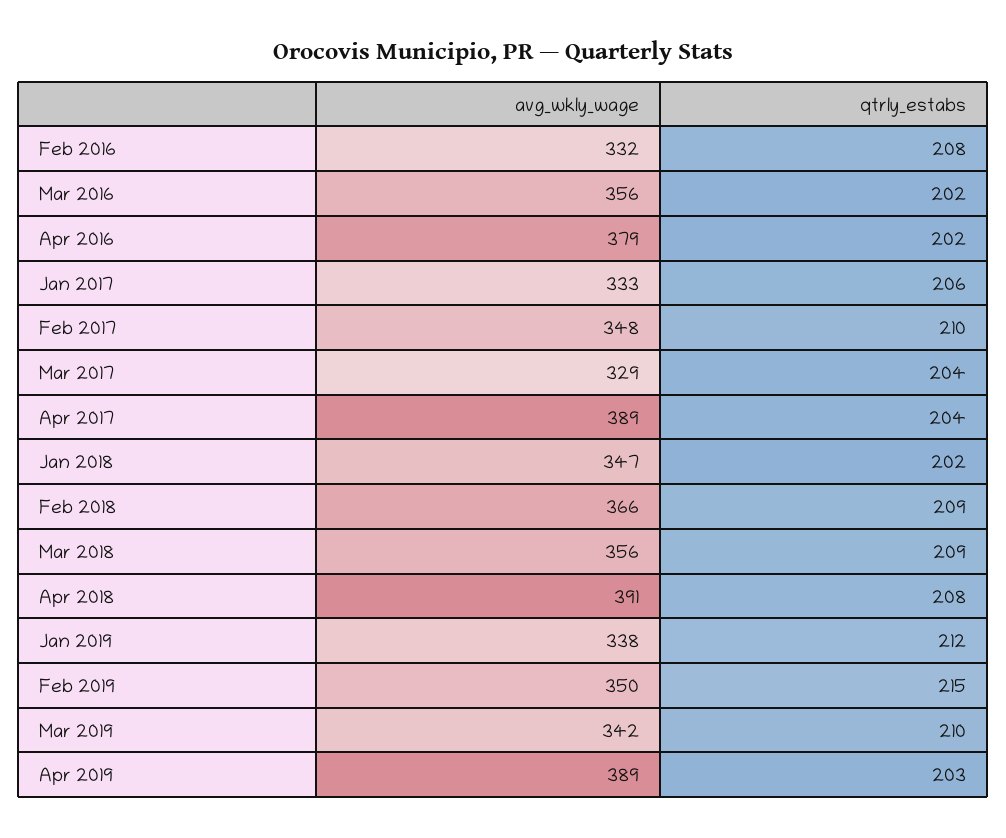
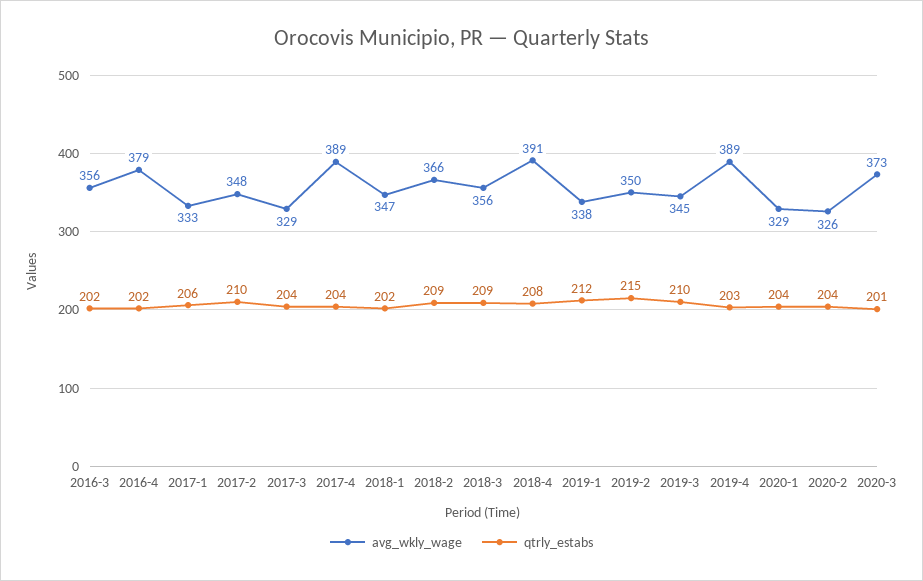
avg_wkly_wage, Feb 2016: 332 -> none
qtrly_estabs, Feb 2016: 208 -> none
avg_wkly_wage, Mar 2019: 342 -> 345
avg_wkly_wage, 2020-1: none -> 329
qtrly_estabs, 2020-1: none -> 204
avg_wkly_wage, 2020-2: none -> 326
qtrly_estabs, 2020-2: none -> 204
avg_wkly_wage, 2020-3: none -> 373
qtrly_estabs, 2020-3: none -> 201

